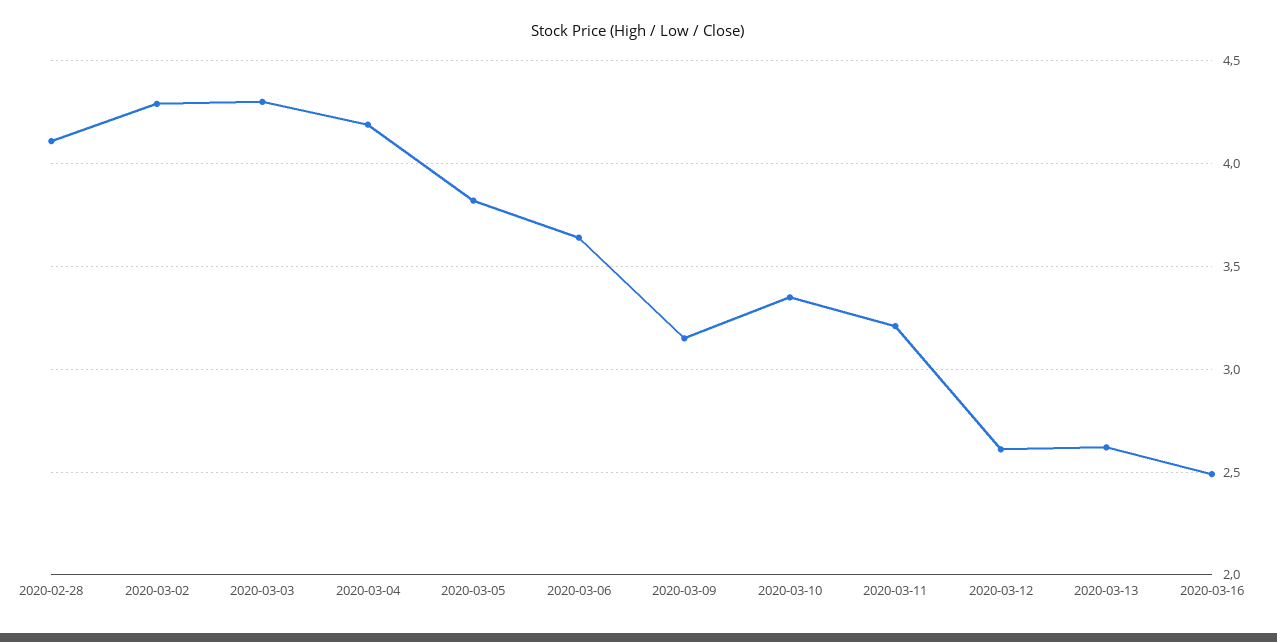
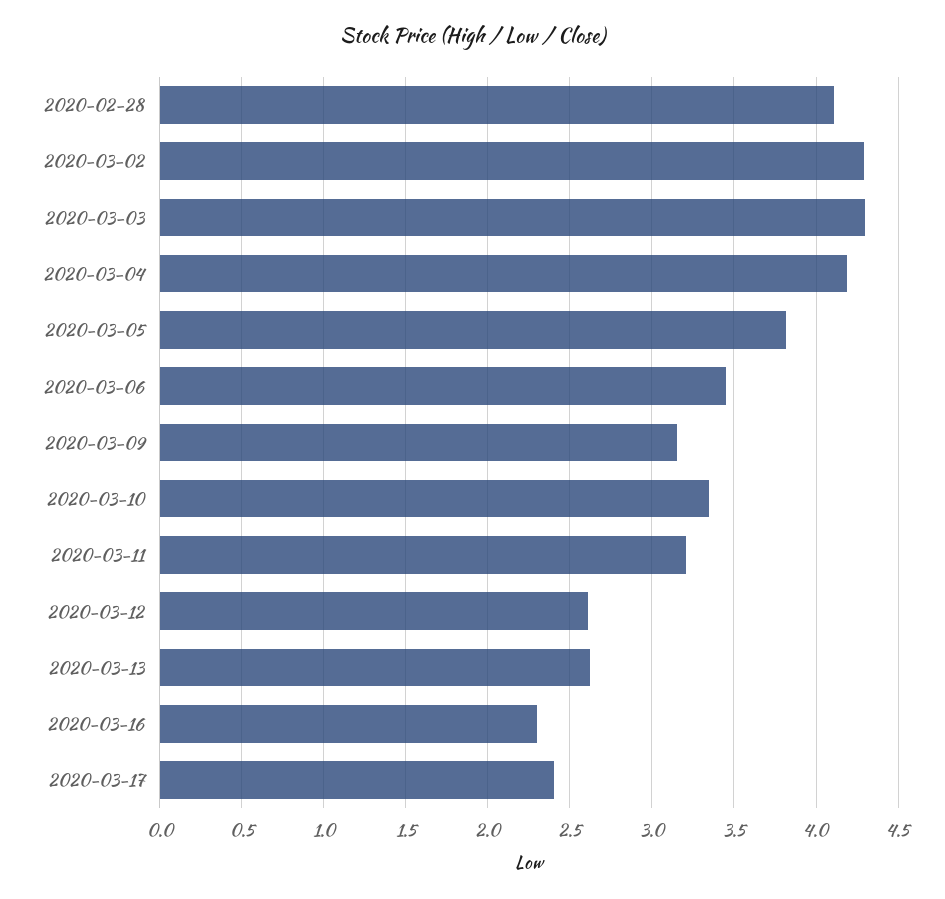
2020-03-06: 3.65 -> 3.45
2020-03-16: 2.5 -> 2.3
2020-03-17: none -> 2.4

